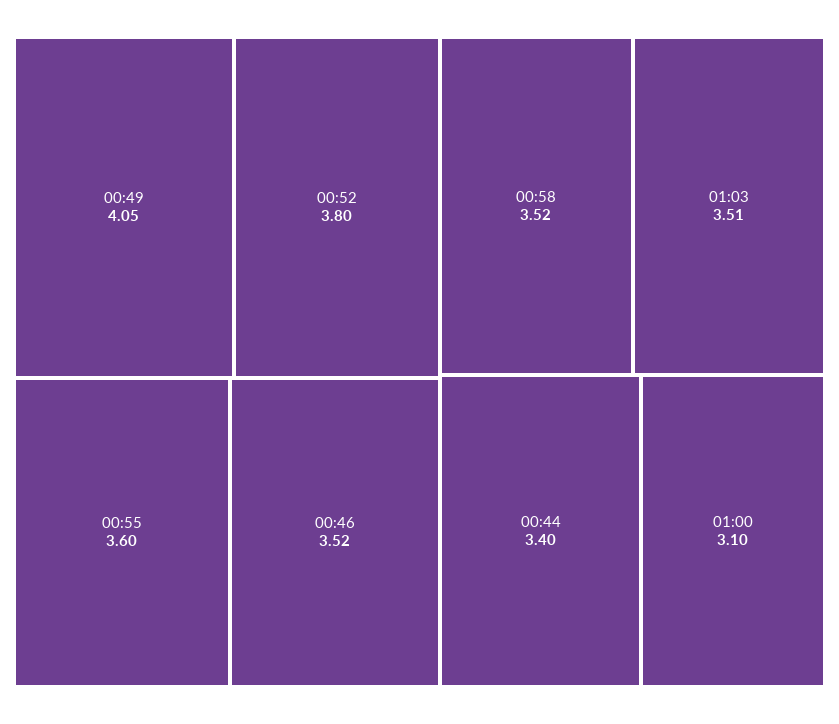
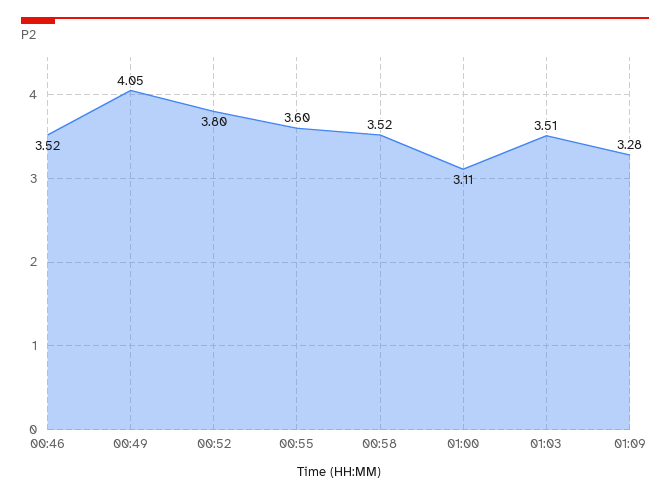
00:44: 3.4 -> none
01:00: 3.1 -> 3.11
01:09: none -> 3.28

